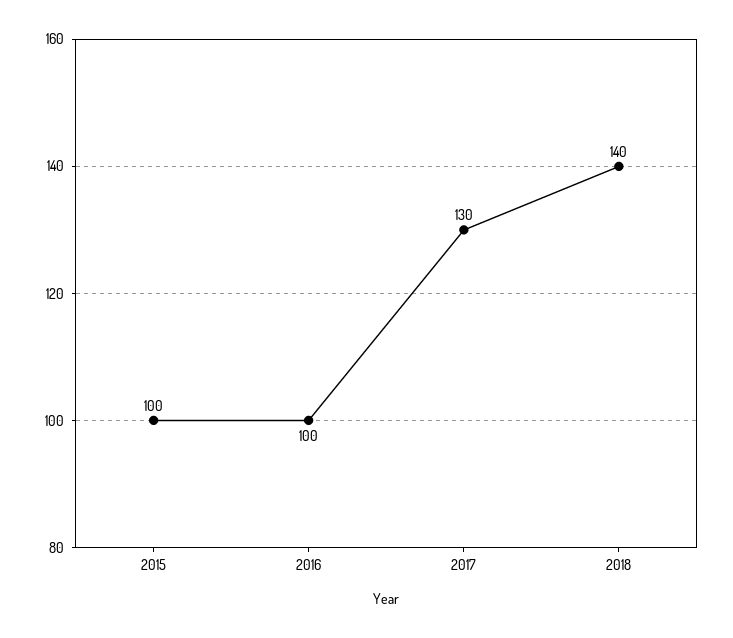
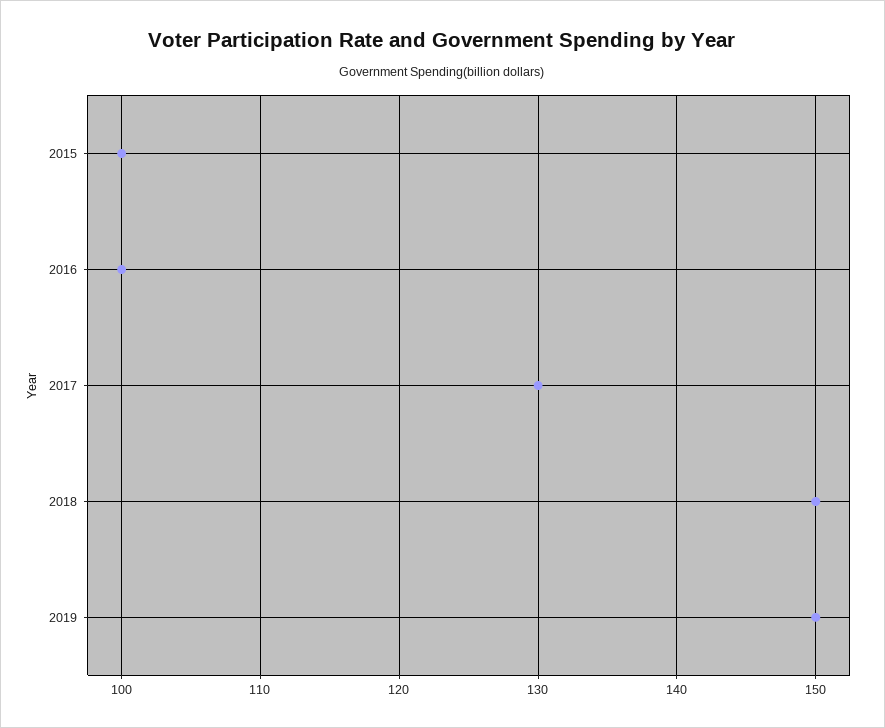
2018: 140 -> 150
2019: none -> 150

